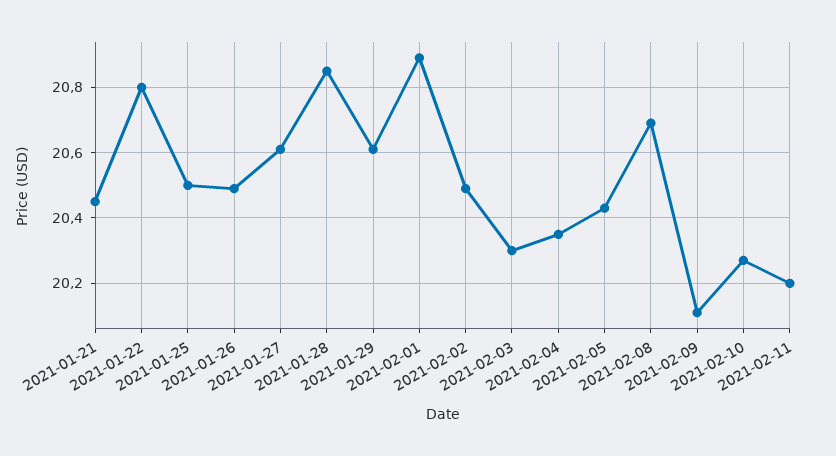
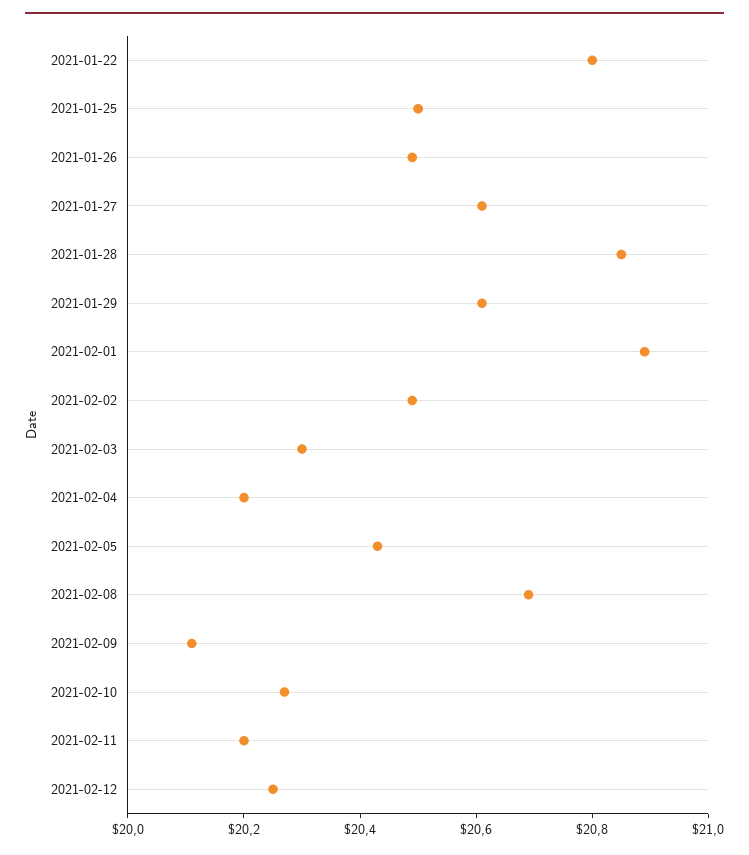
2021-01-21: 20.45 -> none
2021-02-04: 20.35 -> 20.2
2021-02-12: none -> 20.25

